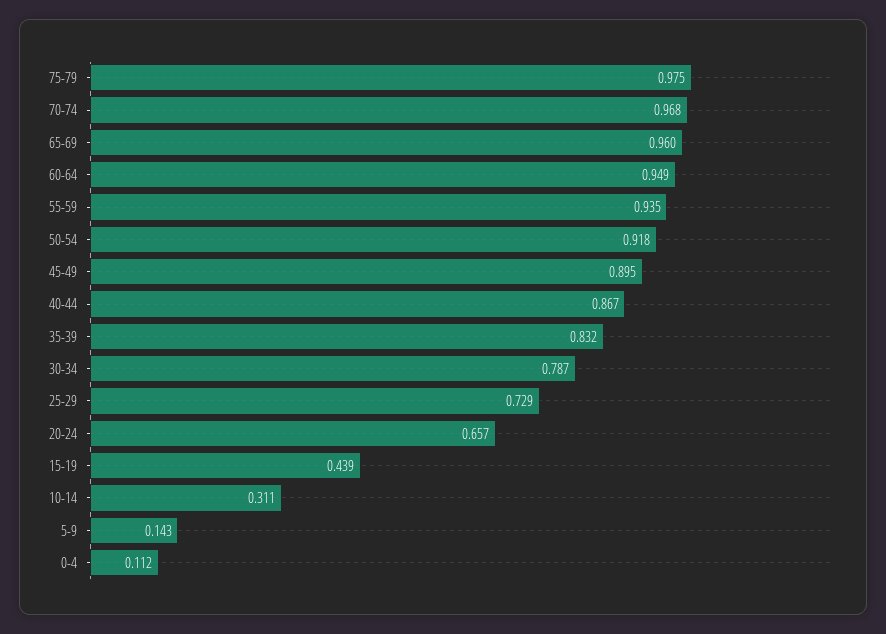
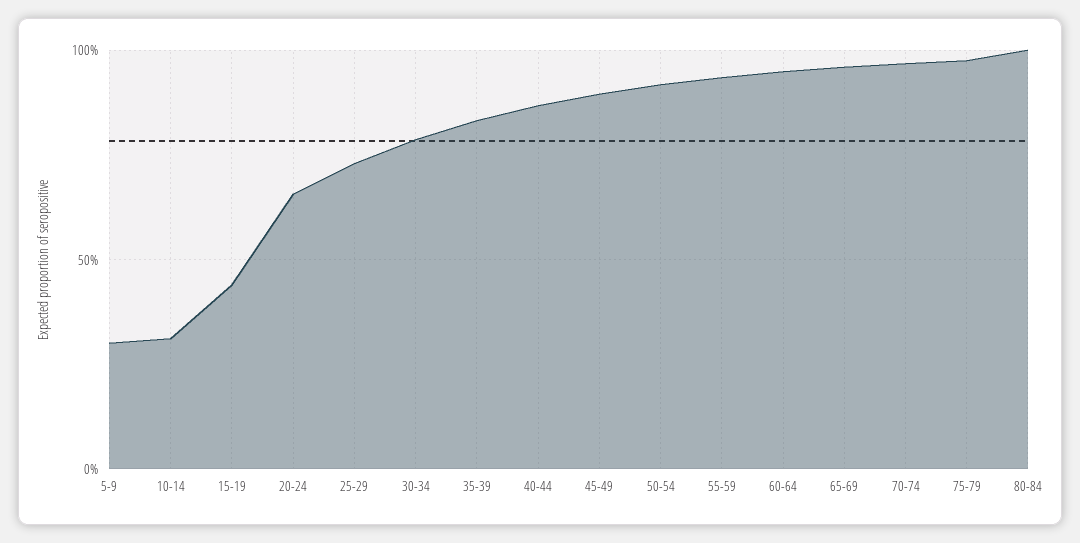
5-9: 0.143 -> 0.3
0-4: 0.112 -> none
80-84: none -> 1

